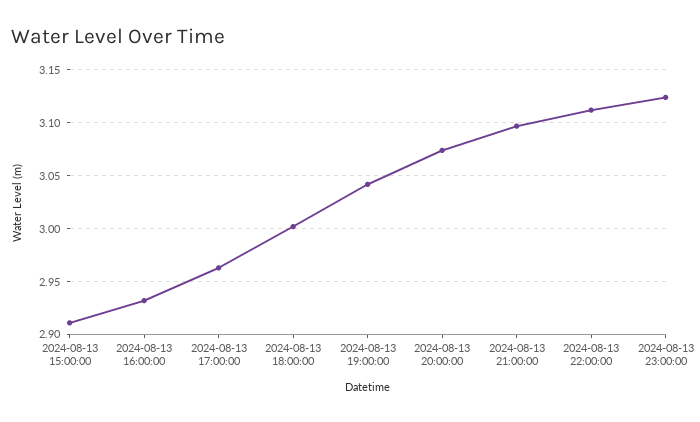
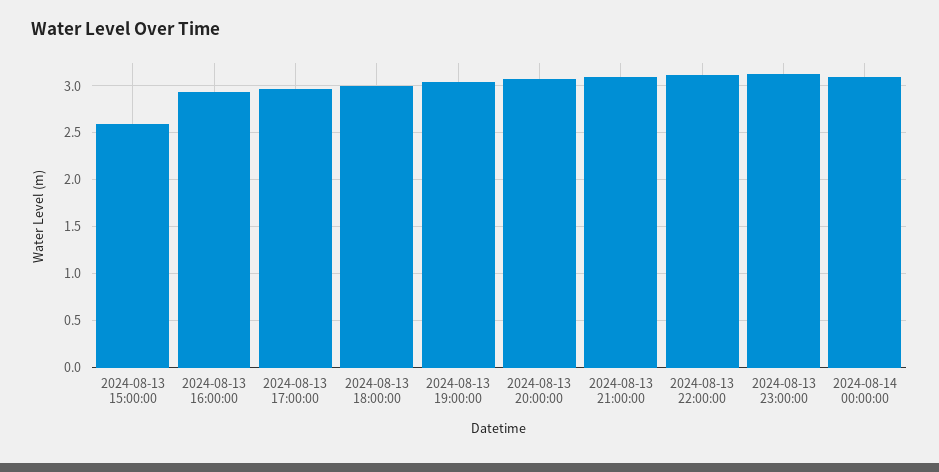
2024-08-13 15:00:00: 2.91 -> 2.6
2024-08-14 00:00:00: none -> 3.1

